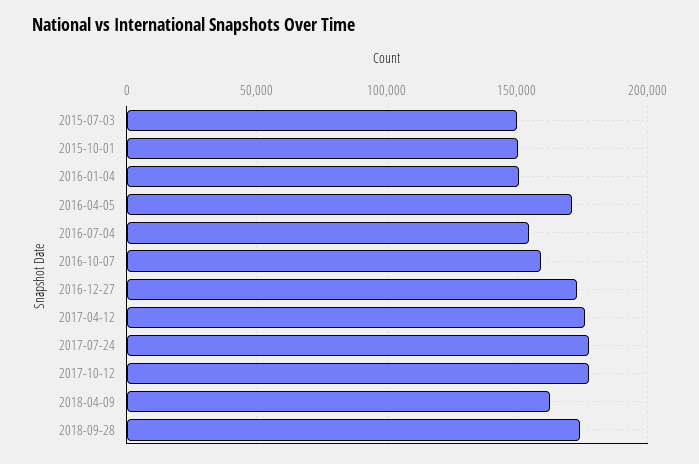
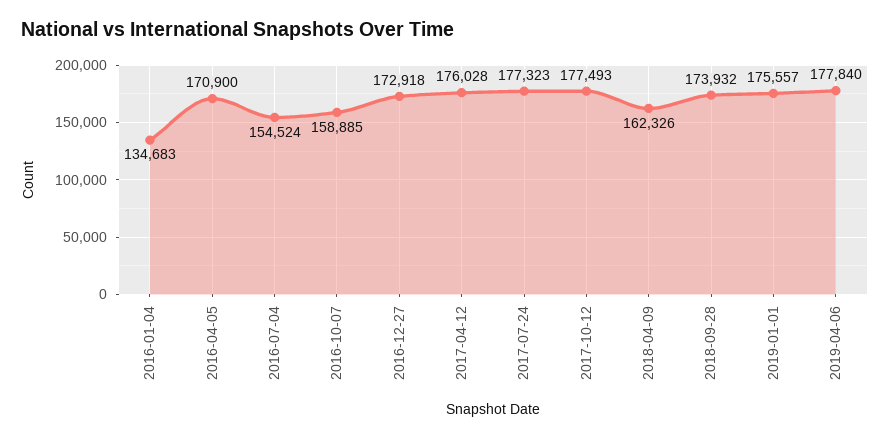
2015-07-03: 150000 -> none
2015-10-01: 150000 -> none
2016-01-04: 150000 -> 134683
2019-01-01: none -> 175557
2019-04-06: none -> 177840

